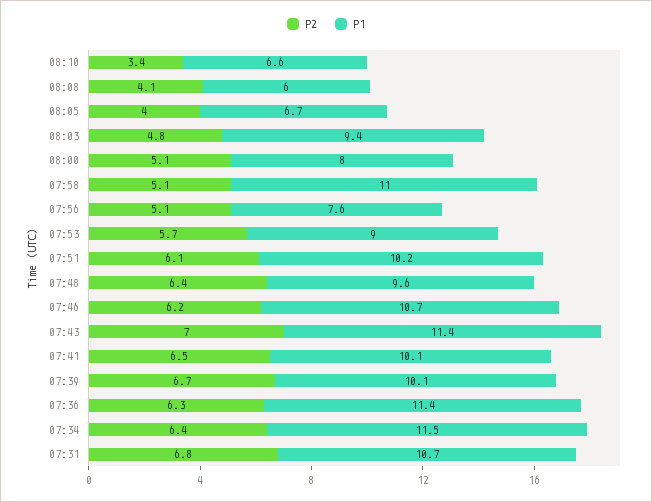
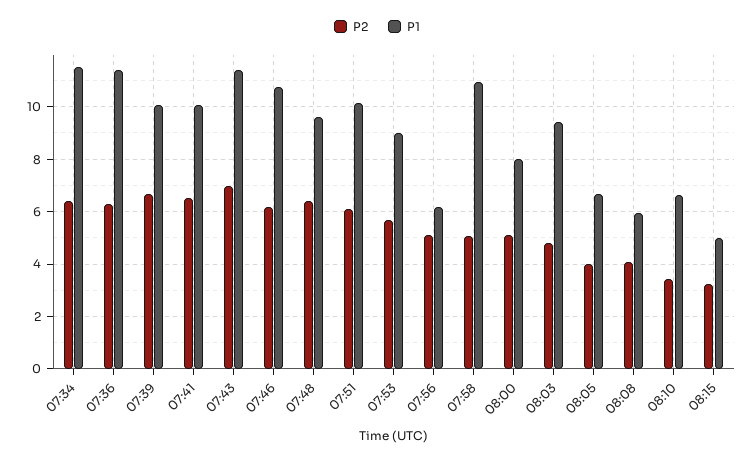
P1, 07:56: 7.6 -> 6.25
P2, 07:31: 6.8 -> none
P1, 07:31: 10.7 -> none
P2, 08:15: none -> 3.25
P1, 08:15: none -> 5

